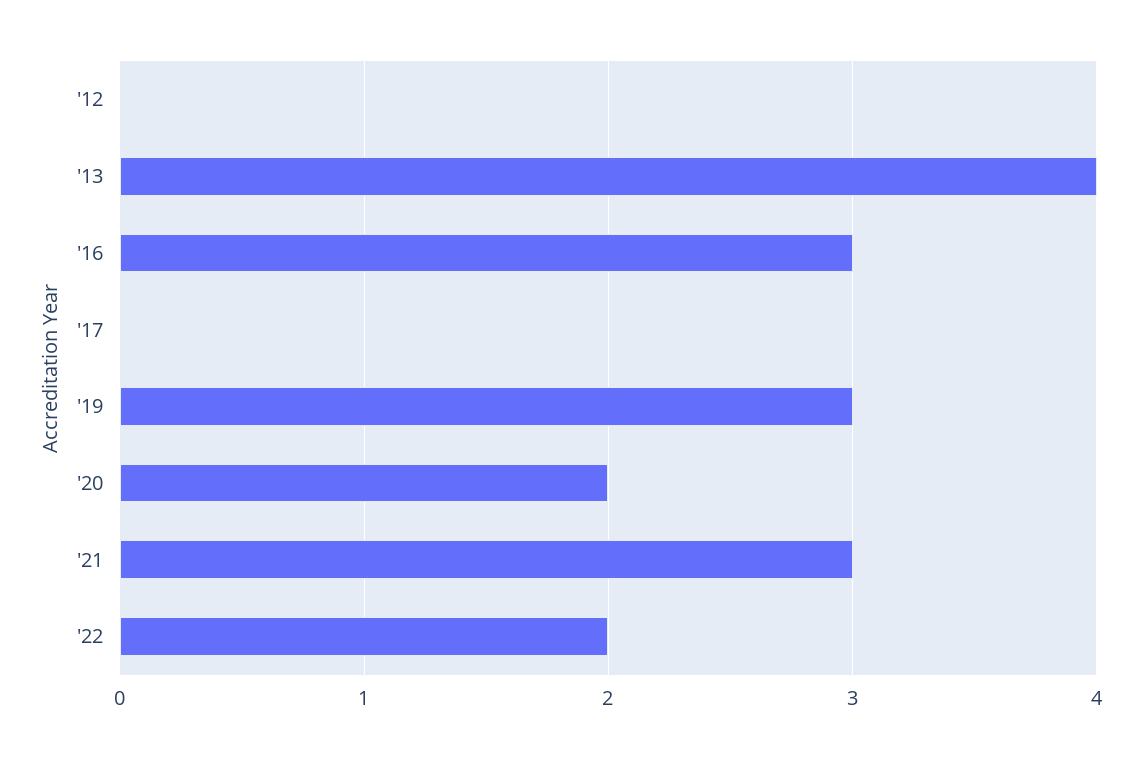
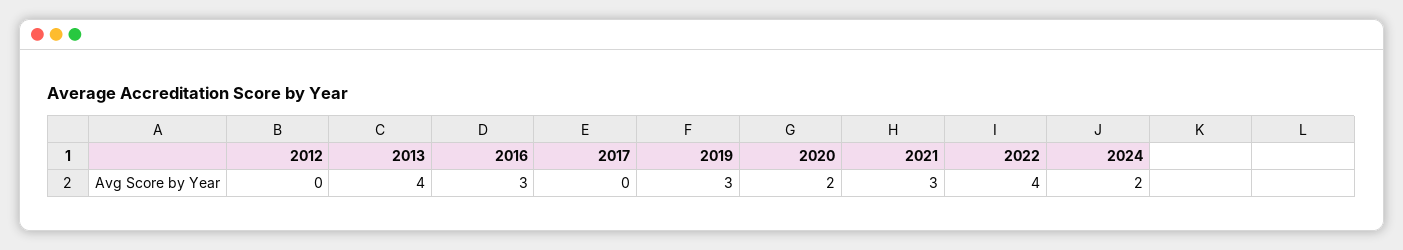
'22: 2 -> 4
2024: none -> 2

